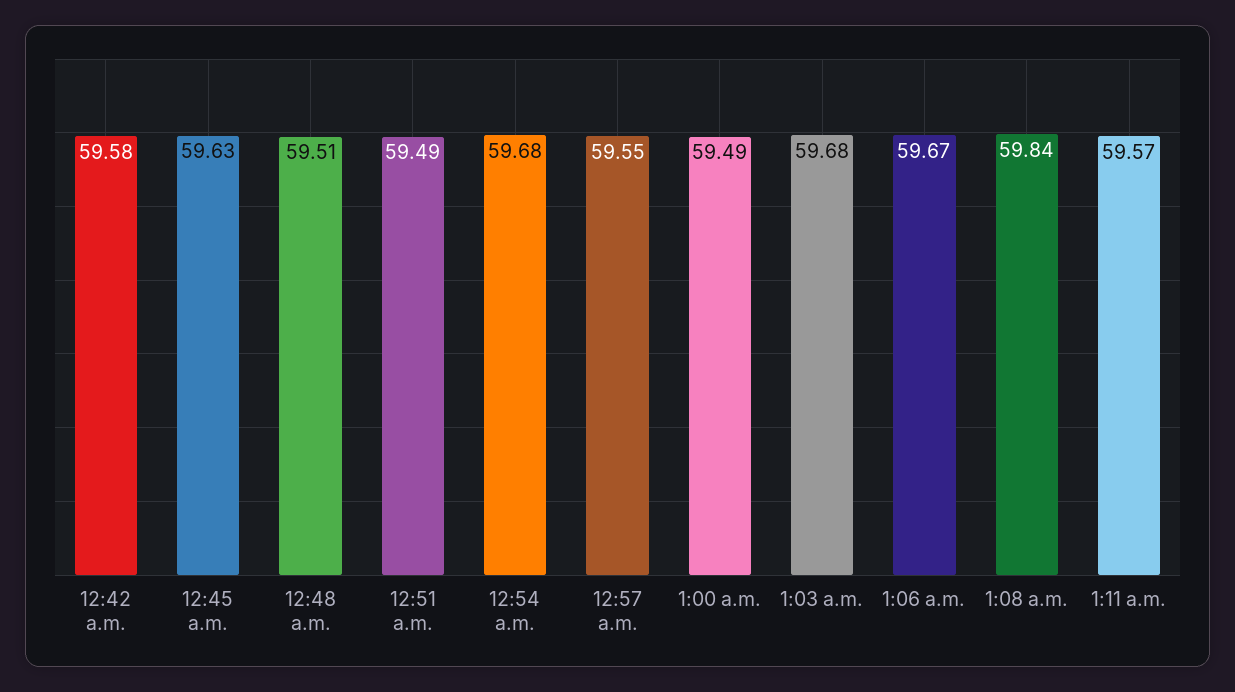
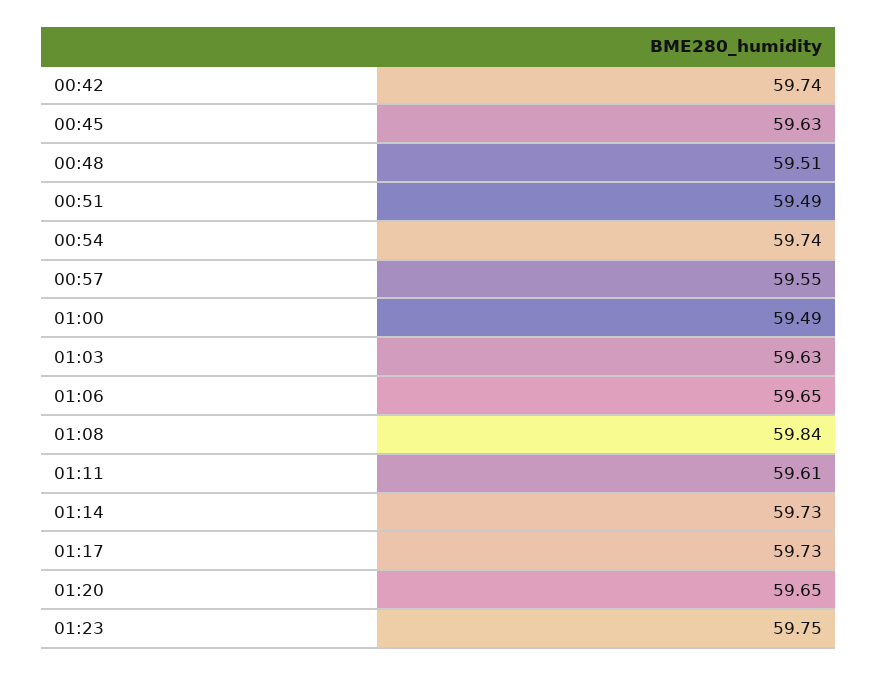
12:42 a.m.: 59.58 -> 59.74
12:54 a.m.: 59.68 -> 59.74
1:03 a.m.: 59.68 -> 59.63
1:06 a.m.: 59.67 -> 59.65
1:11 a.m.: 59.57 -> 59.61
01:14: none -> 59.73
01:17: none -> 59.73
01:20: none -> 59.65
01:23: none -> 59.75

